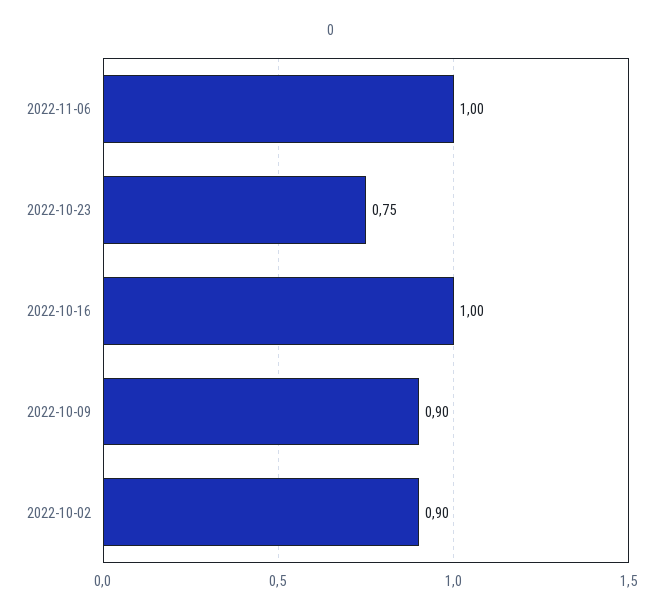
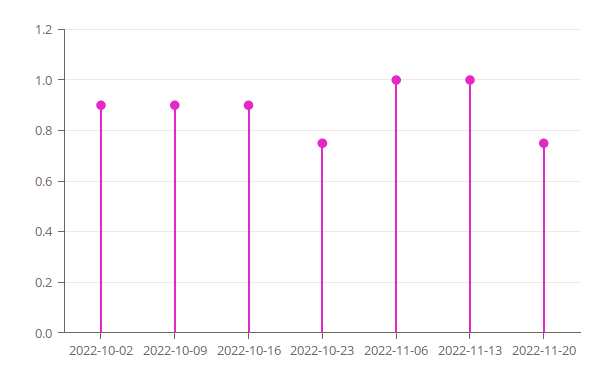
2022-10-16: 1 -> 0.9
2022-11-13: none -> 1
2022-11-20: none -> 0.75

